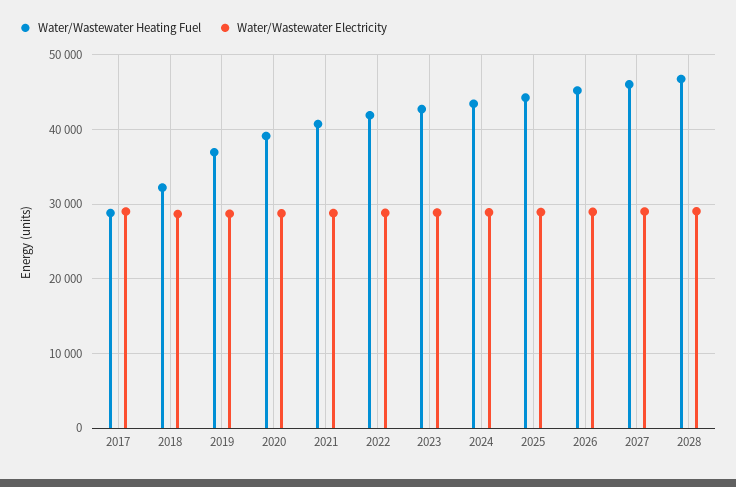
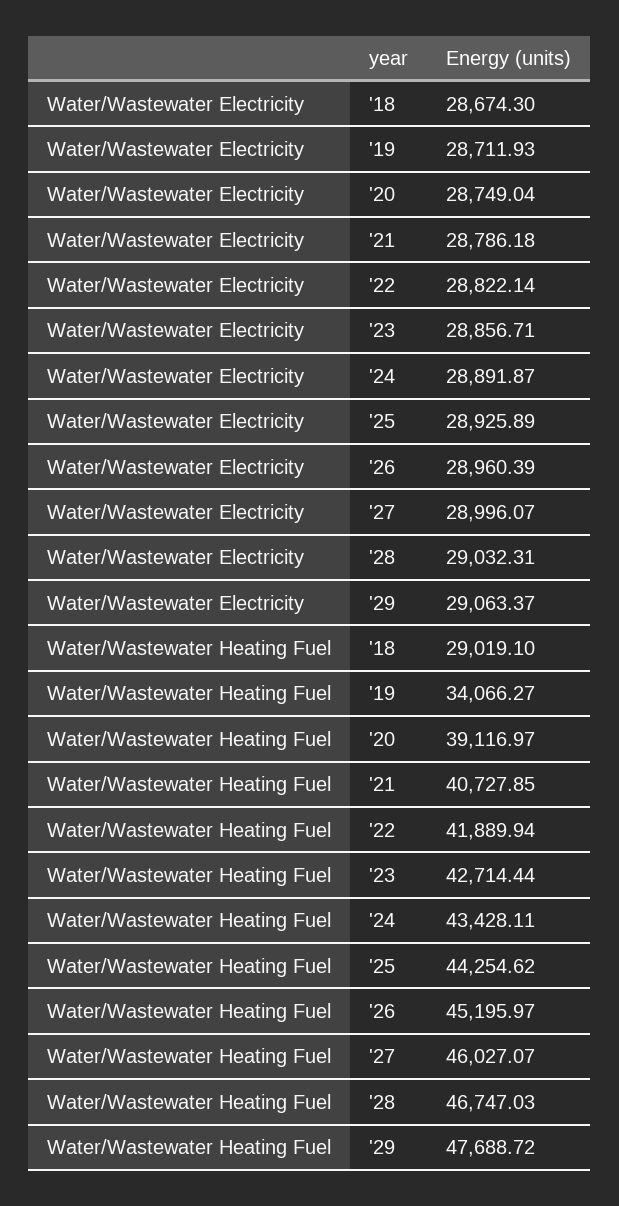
Water/Wastewater Heating Fuel, 2017: 29000 -> none
Water/Wastewater Electricity, 2017: 29000 -> none
Water/Wastewater Heating Fuel, 2018: 32000 -> 29019.1
Water/Wastewater Heating Fuel, 2019: 37000 -> 34066.27
Water/Wastewater Electricity, '29: none -> 29063.37
Water/Wastewater Heating Fuel, '29: none -> 47688.72

